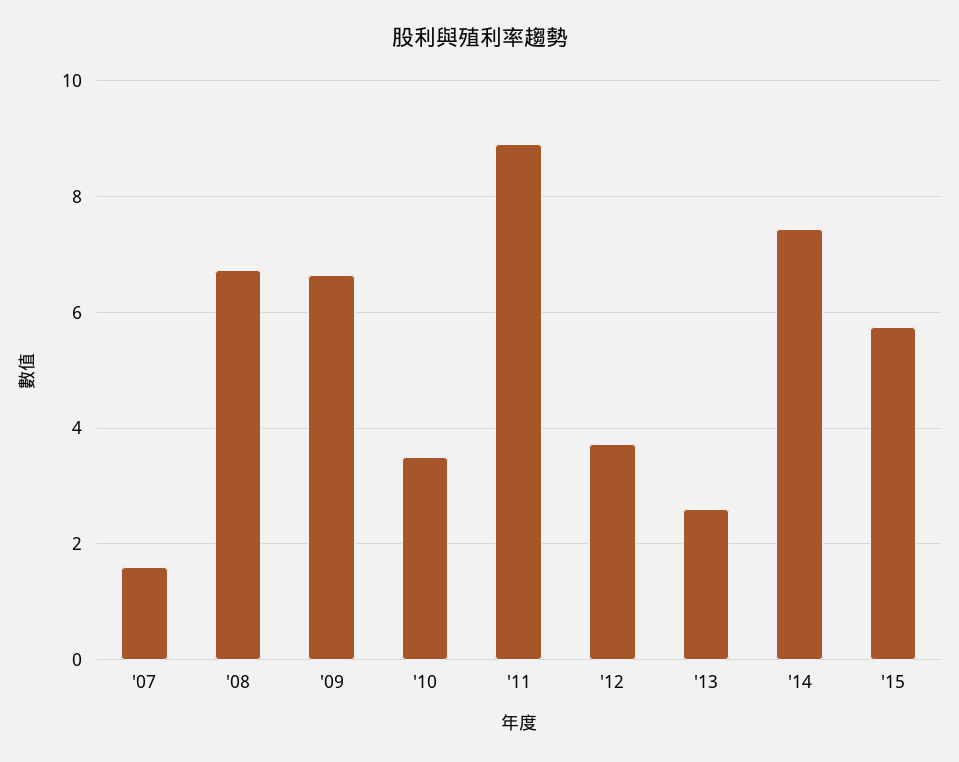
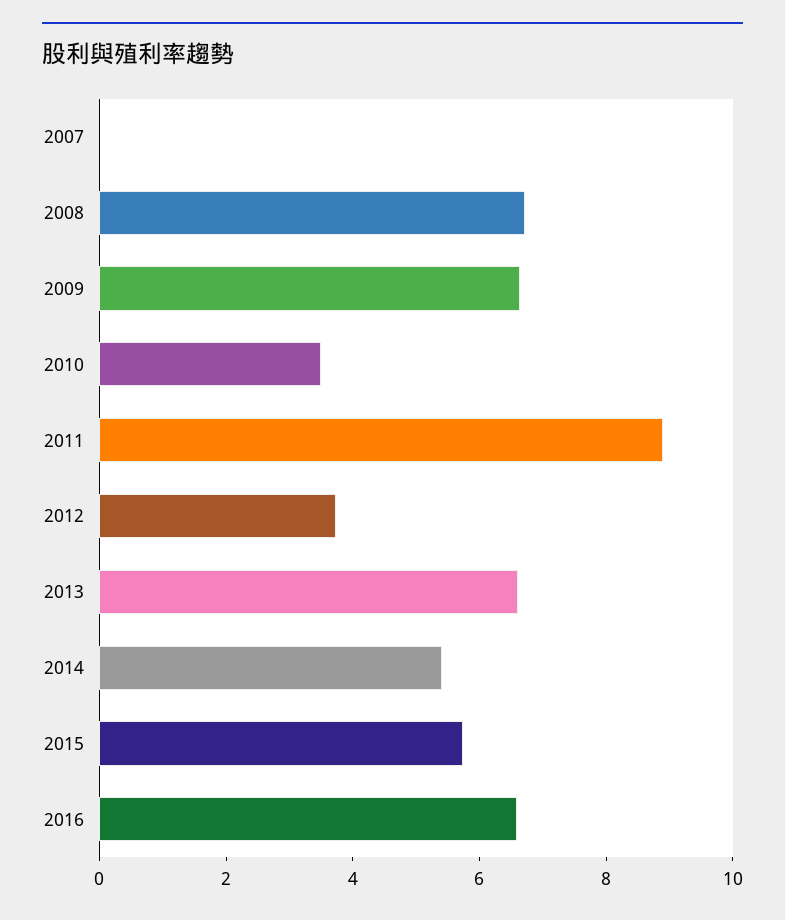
'07: 1.6 -> 0
'13: 2.6 -> 6.5
'14: 7.4 -> 5.5
2016: none -> 6.5

